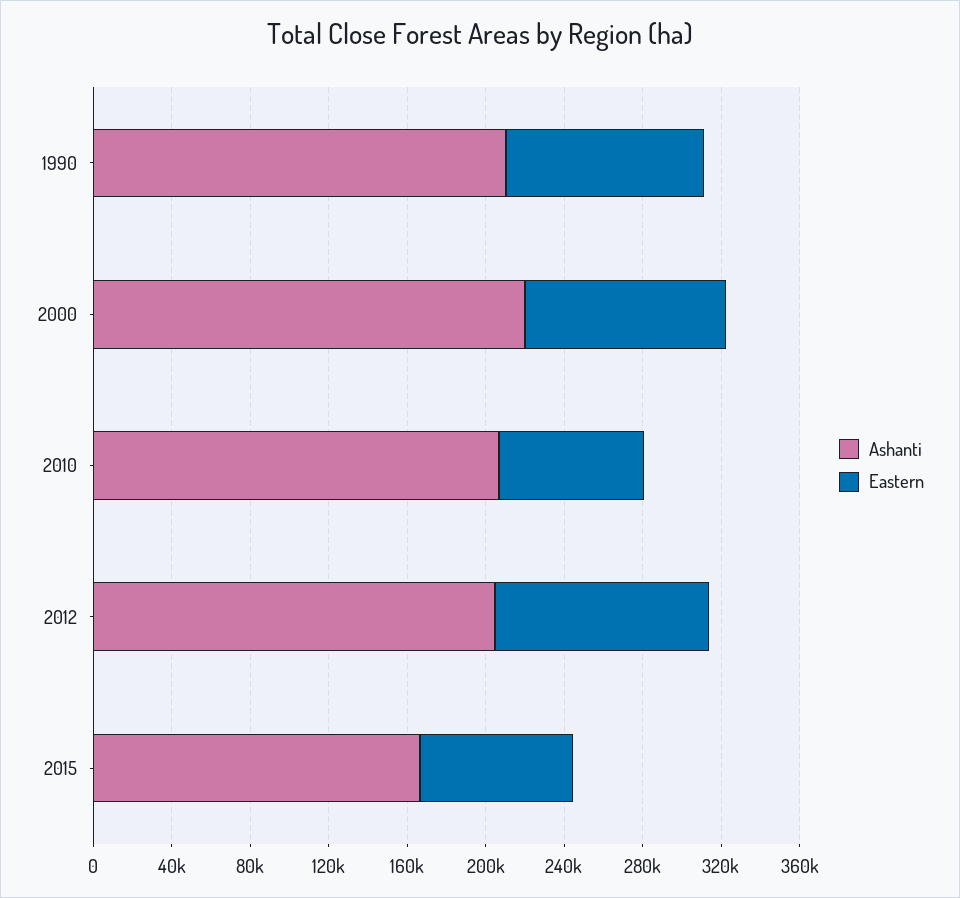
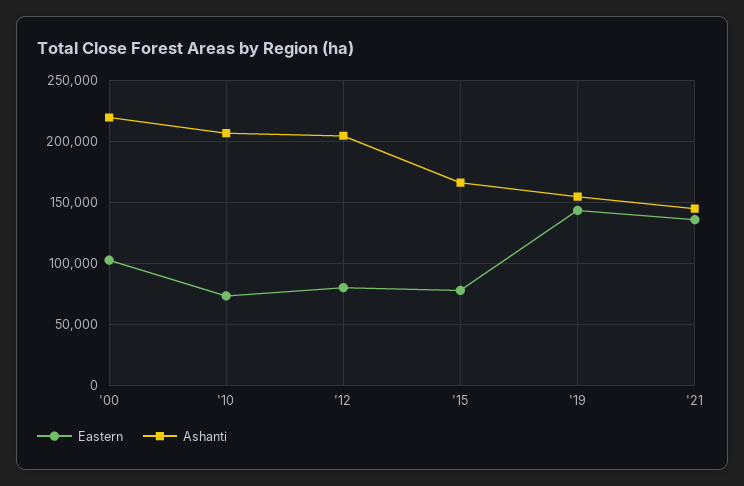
Ashanti, 1990: 210000 -> none
Eastern, 1990: 100000 -> none
Eastern, 2012: 110000 -> 80000
Eastern, '19: none -> 145000
Ashanti, '19: none -> 155000
Eastern, '21: none -> 135000
Ashanti, '21: none -> 145000

